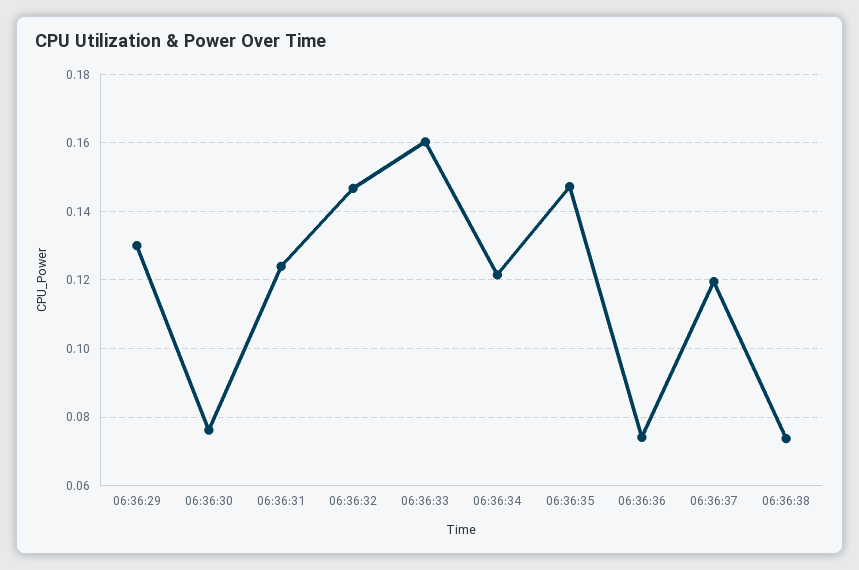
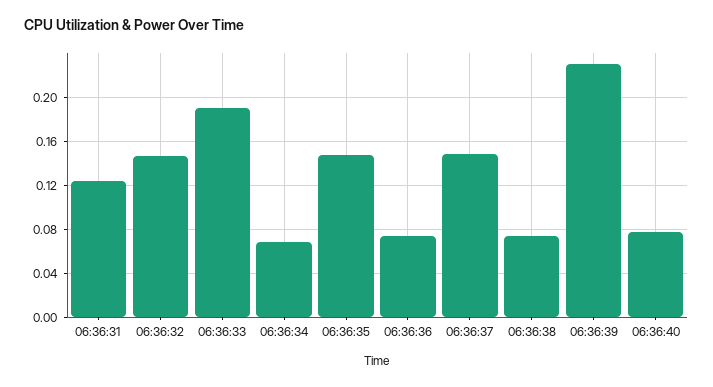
06:36:29: 0.13 -> none
06:36:30: 0.076 -> none
06:36:33: 0.16 -> 0.19
06:36:34: 0.122 -> 0.07
06:36:37: 0.12 -> 0.15
06:36:39: none -> 0.23
06:36:40: none -> 0.08

